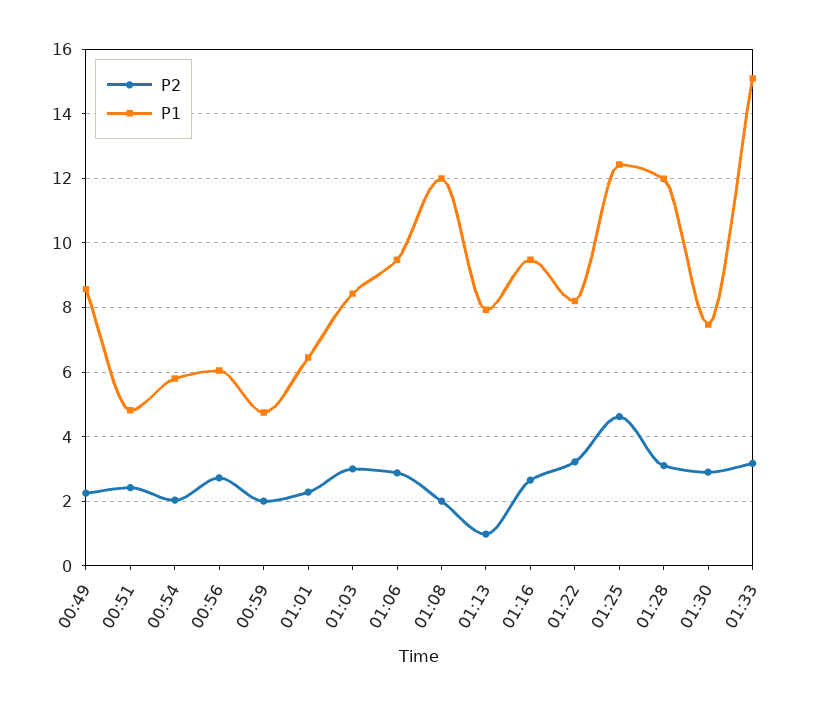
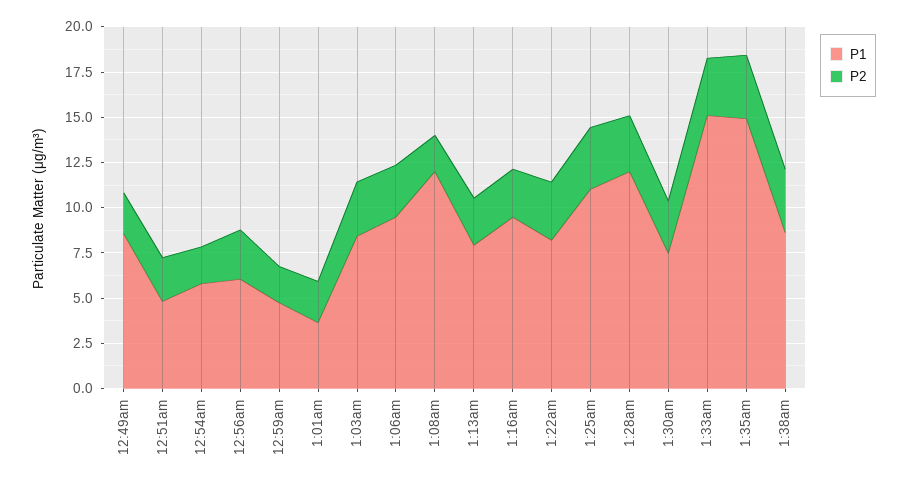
P1, 01:01: 6.4 -> 3.5
P2, 01:13: 1 -> 2.5
P2, 01:25: 4.6 -> 3.5
P1, 01:25: 12.4 -> 11
P1, 1:35am: none -> 15
P2, 1:35am: none -> 3.5
P1, 1:38am: none -> 8.5
P2, 1:38am: none -> 3.5

